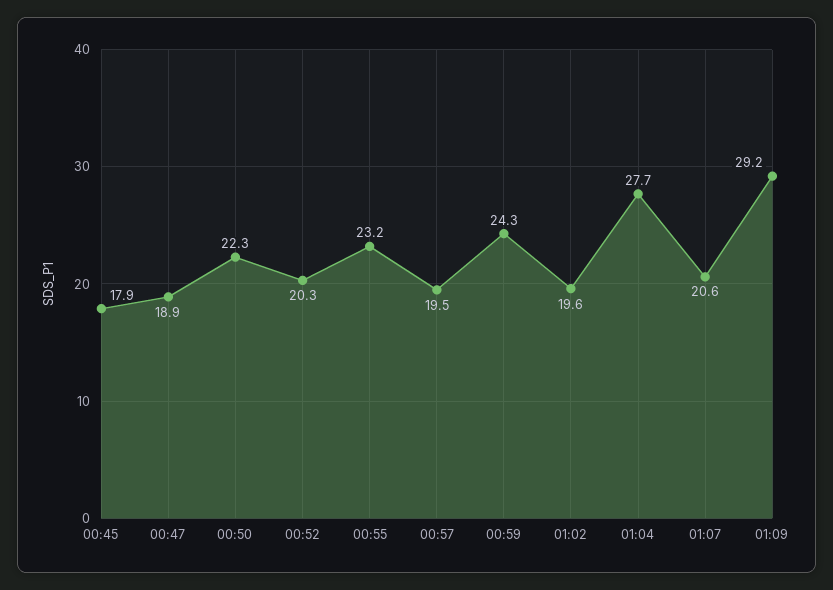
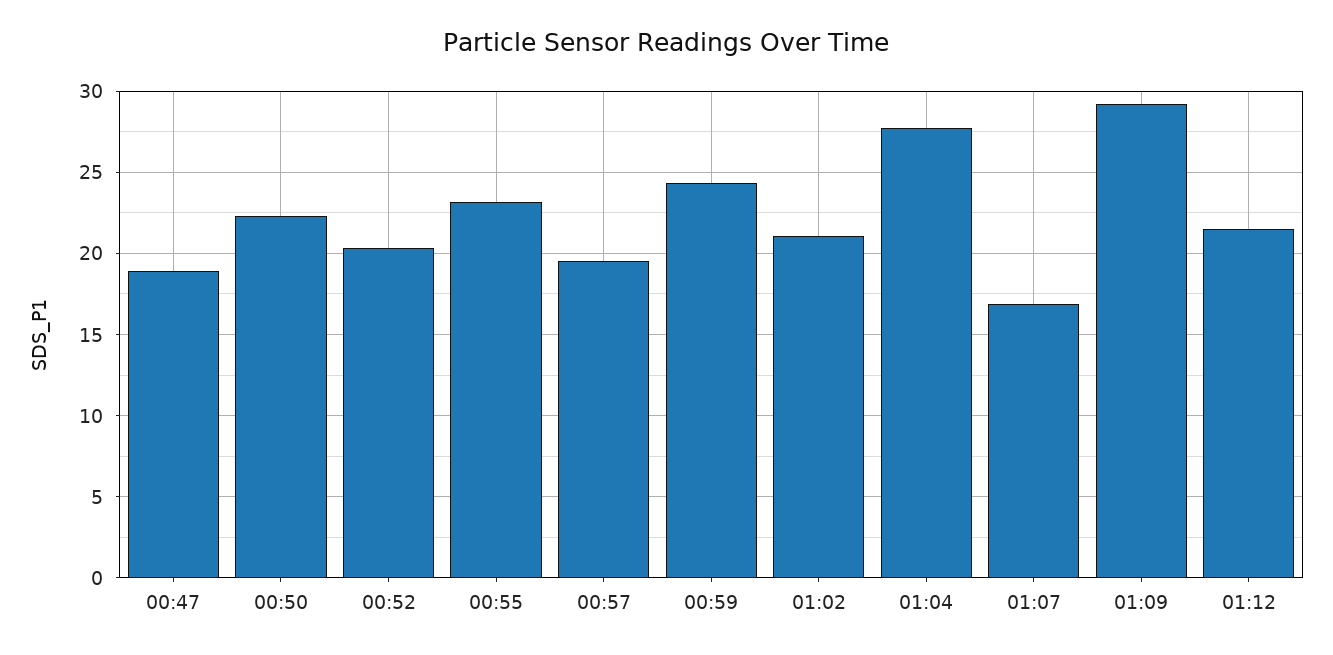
00:45: 17.9 -> none
01:02: 19.6 -> 21
01:07: 20.6 -> 17
01:12: none -> 21.5

